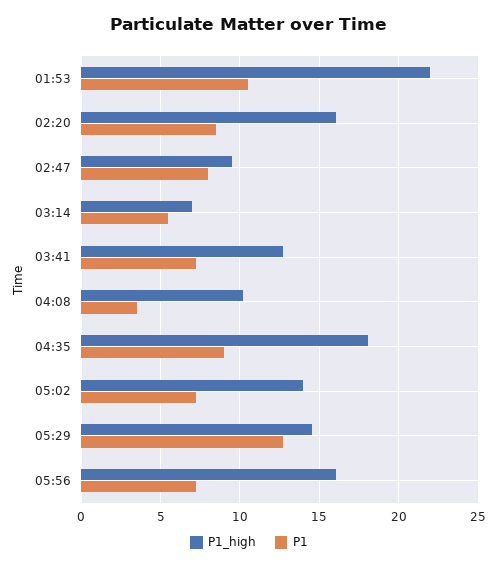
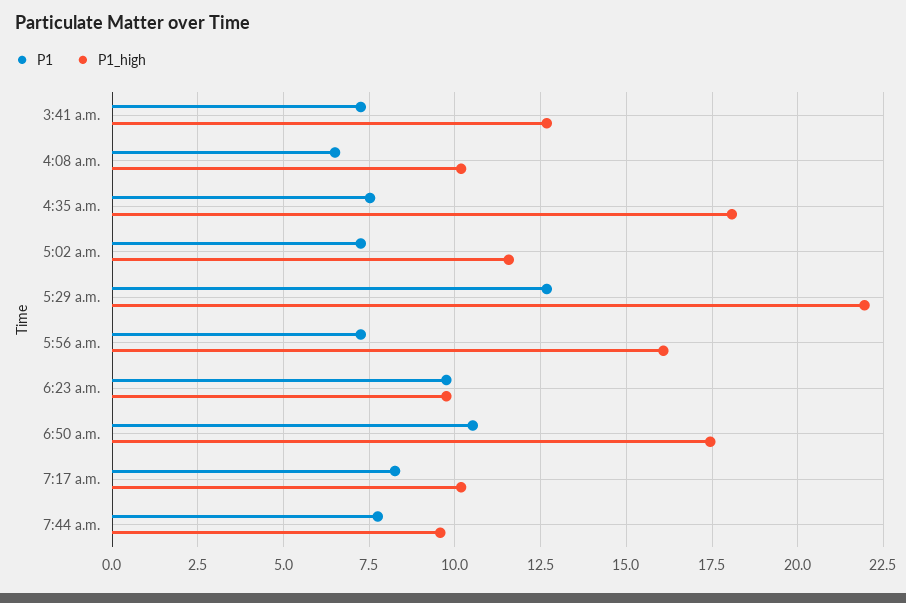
P1_high, 01:53: 22 -> none
P1, 01:53: 10.5 -> none
P1_high, 02:20: 16 -> none
P1, 02:20: 8.5 -> none
P1_high, 02:47: 9.5 -> none
P1, 02:47: 8 -> none
P1_high, 03:14: 7 -> none
P1, 03:14: 5.5 -> none
P1, 04:08: 3.5 -> 6.5
P1, 04:35: 9 -> 7.5
P1_high, 05:02: 14 -> 11.5
P1_high, 05:29: 14.5 -> 22
P1, 6:23 a.m.: none -> 9.75
P1_high, 6:23 a.m.: none -> 9.75
P1, 6:50 a.m.: none -> 10.5
P1_high, 6:50 a.m.: none -> 17.5
P1, 7:17 a.m.: none -> 8.25
P1_high, 7:17 a.m.: none -> 10.25
P1, 7:44 a.m.: none -> 7.75
P1_high, 7:44 a.m.: none -> 9.5

